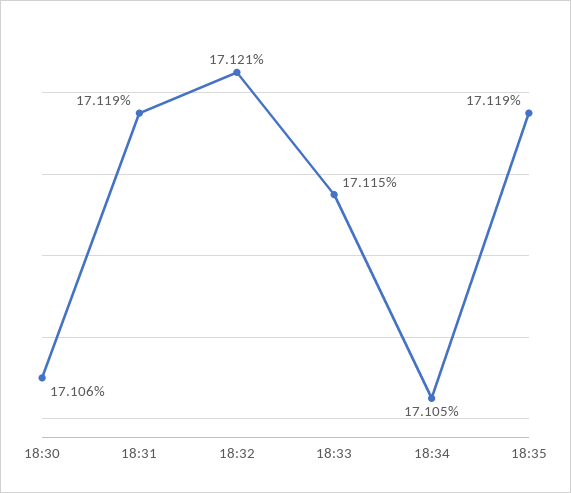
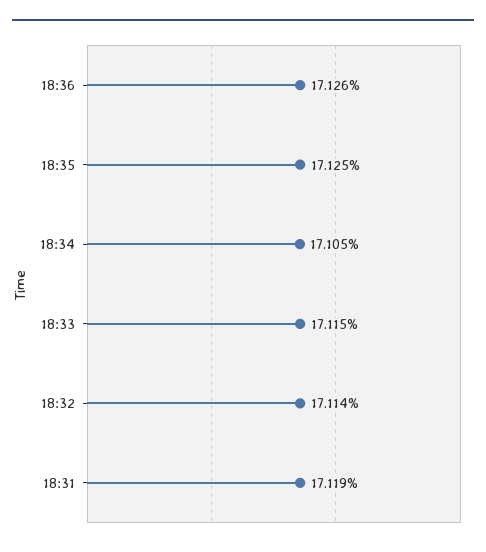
18:30: 17.106 -> none
18:32: 17.121 -> 17.114
18:35: 17.119 -> 17.125
18:36: none -> 17.126

